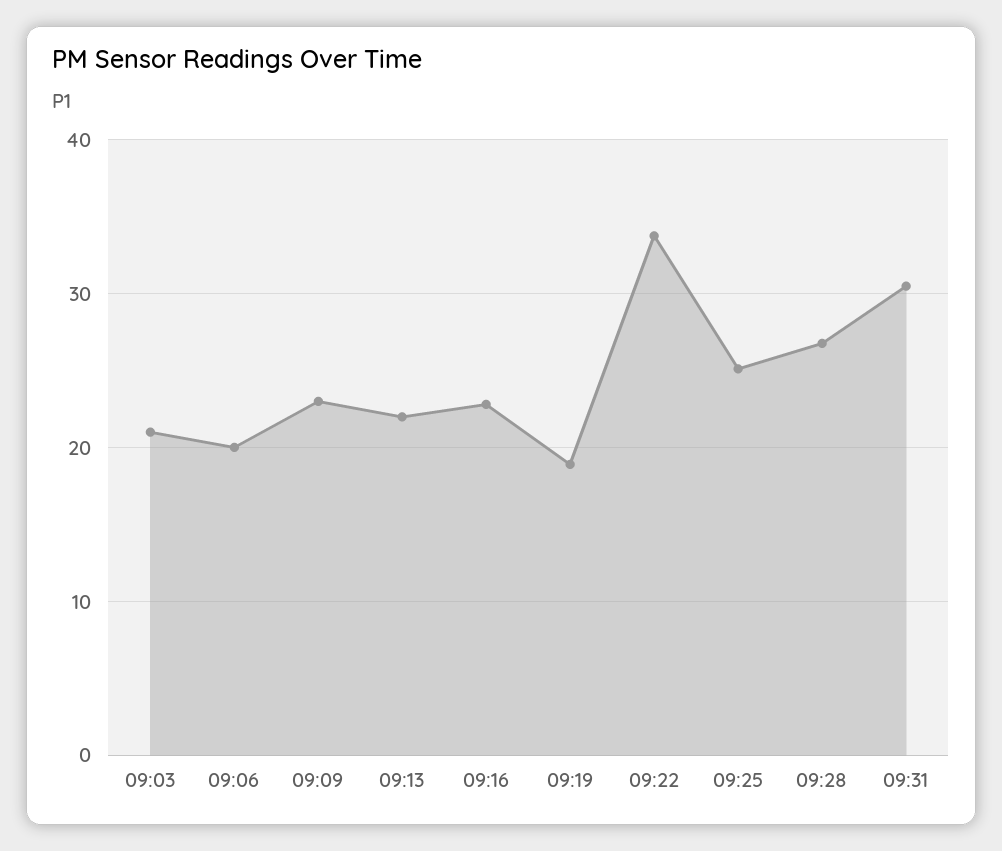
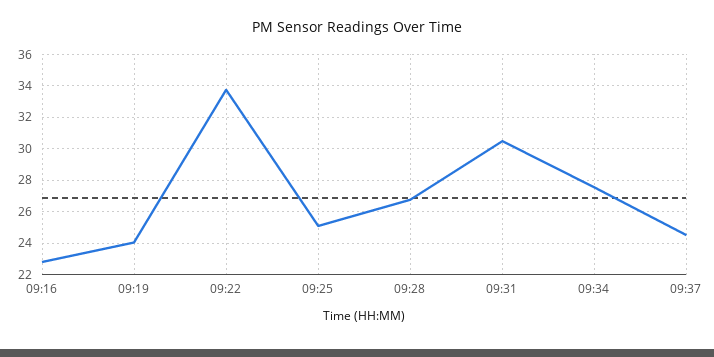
09:03: 21 -> none
09:06: 20 -> none
09:09: 23 -> none
09:13: 22 -> none
09:19: 19 -> 24
09:34: none -> 27.5
09:37: none -> 24.5

